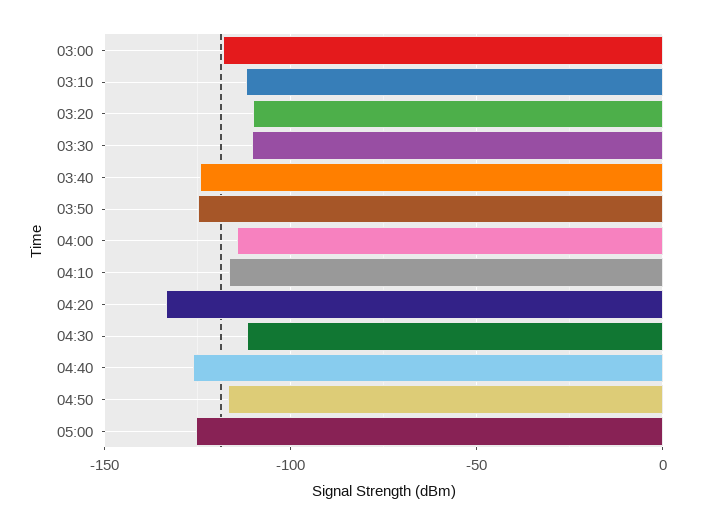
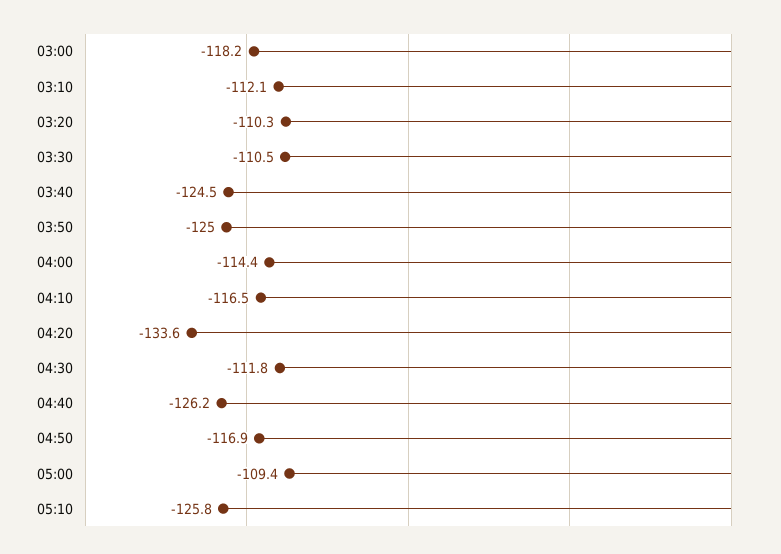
05:00: -125 -> -109.4
05:10: none -> -125.8

